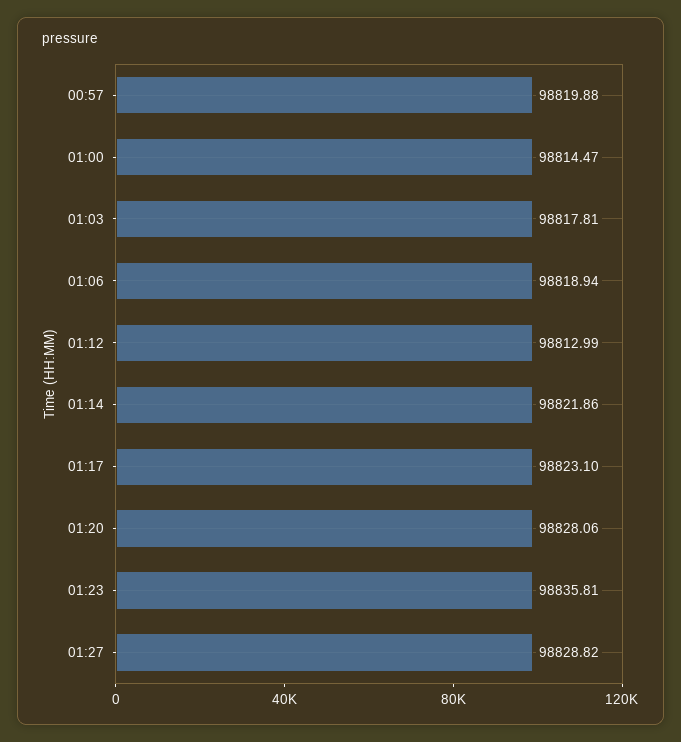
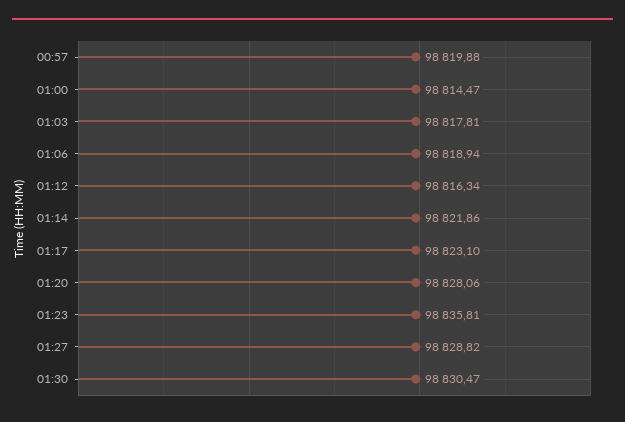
01:12: 98812.99 -> 98816.34
01:30: none -> 98830.47

